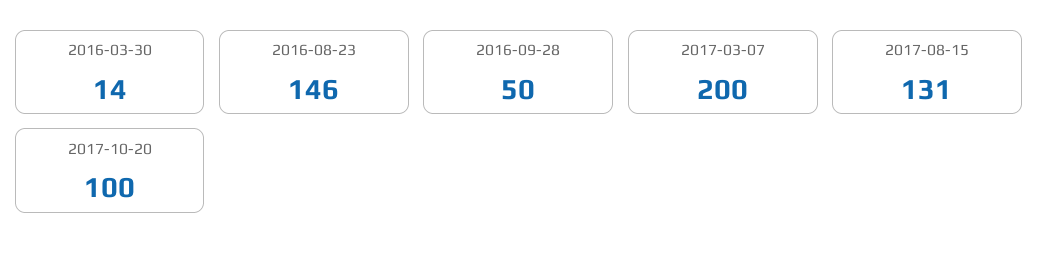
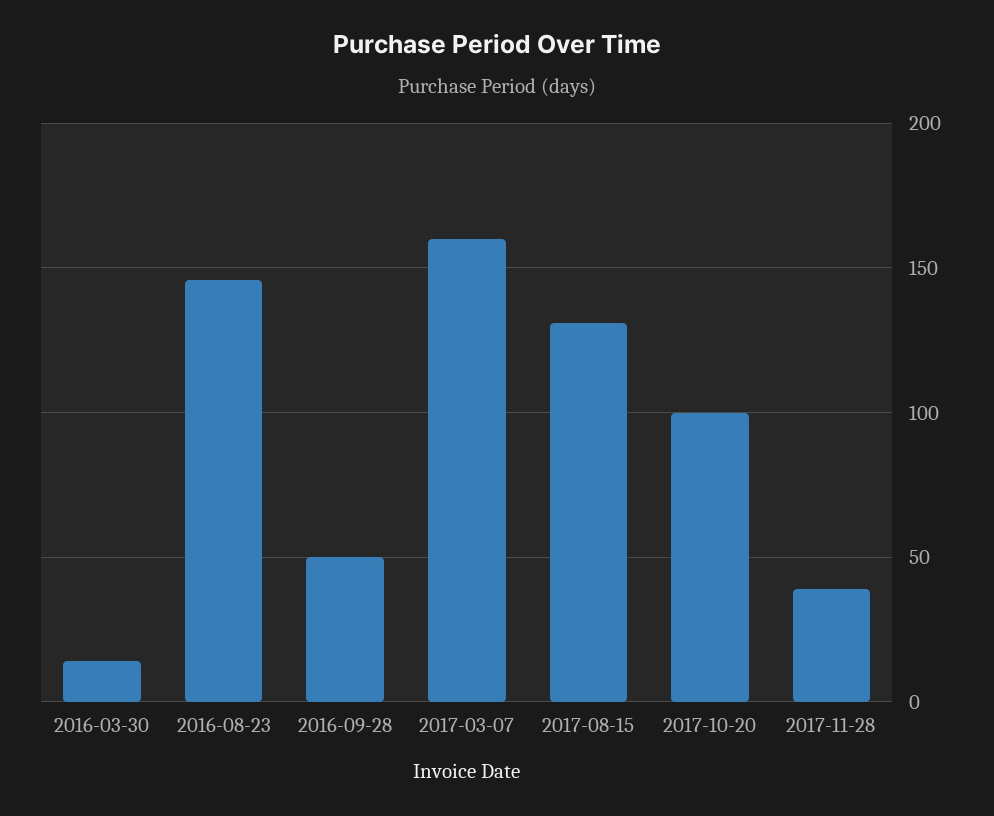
2017-03-07: 200 -> 160
2017-11-28: none -> 40

